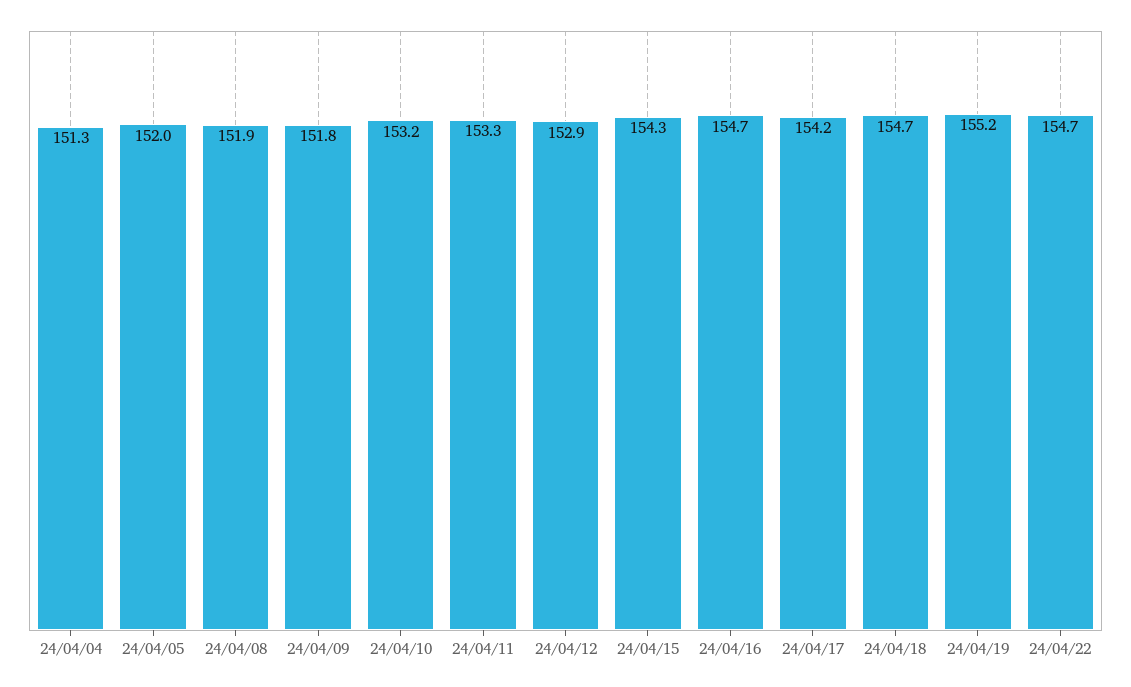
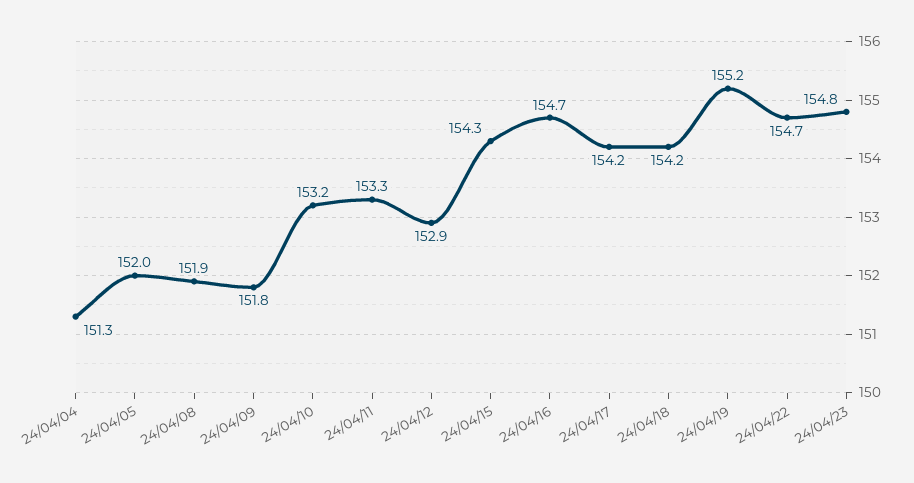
24/04/18: 154.7 -> 154.2
24/04/23: none -> 154.8

